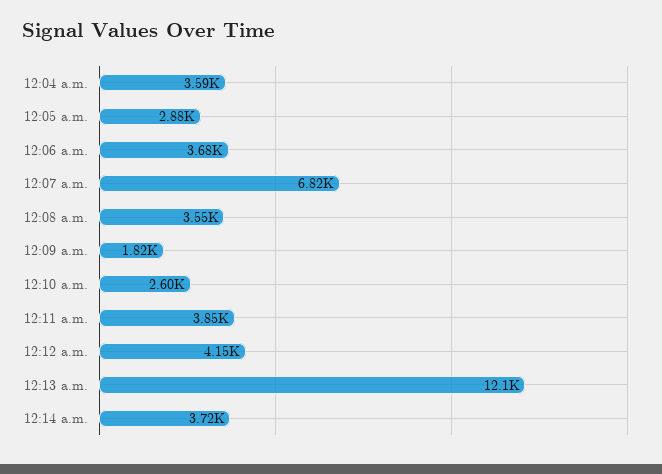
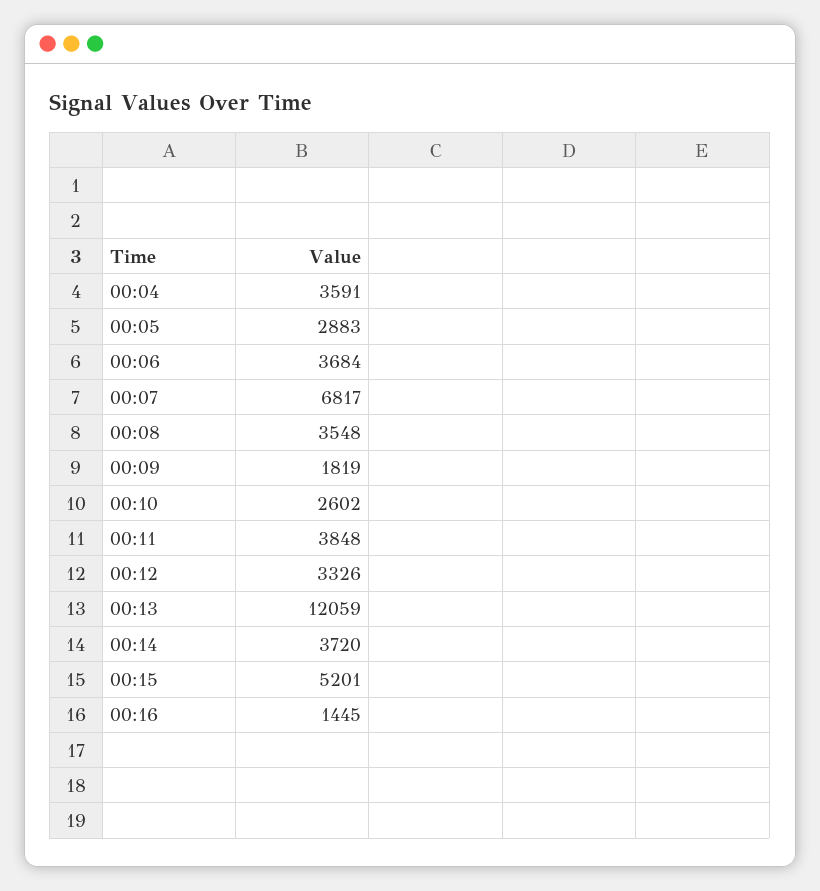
12:12 a.m.: 4150 -> 3326
00:15: none -> 5201
00:16: none -> 1445

